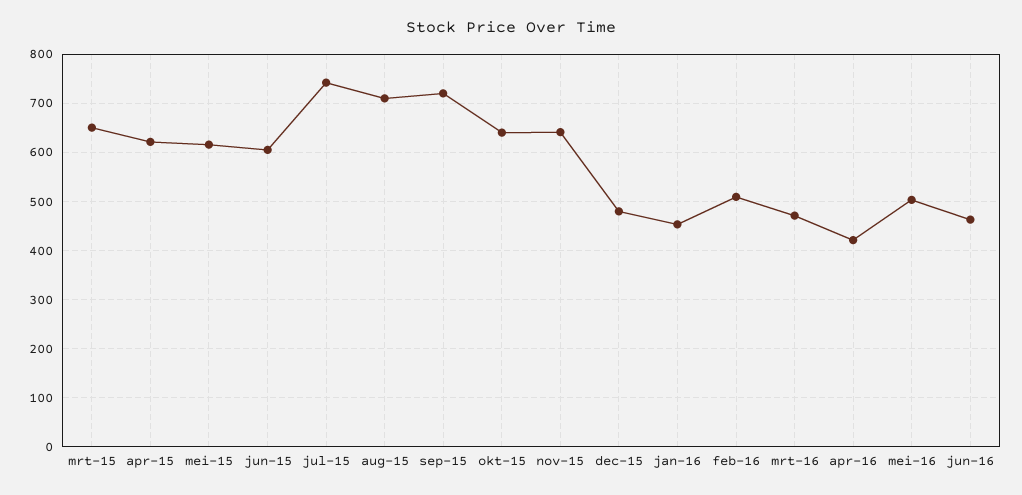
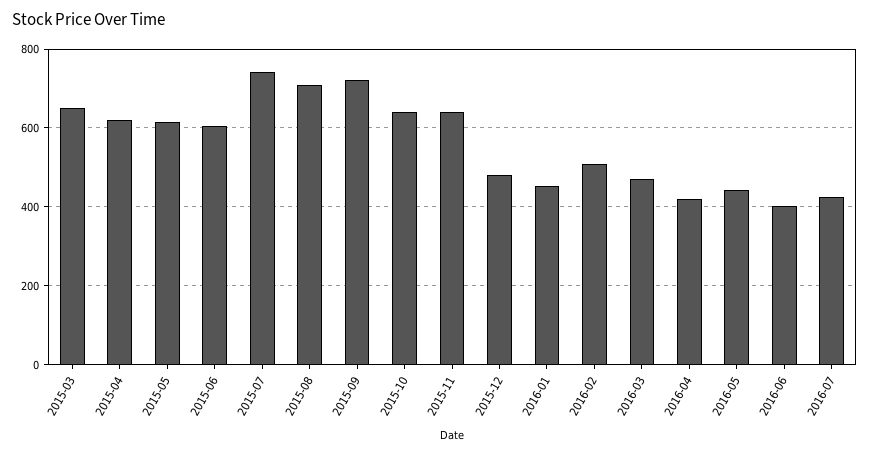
mei-16: 500 -> 440
jun-16: 460 -> 400
2016-07: none -> 420

